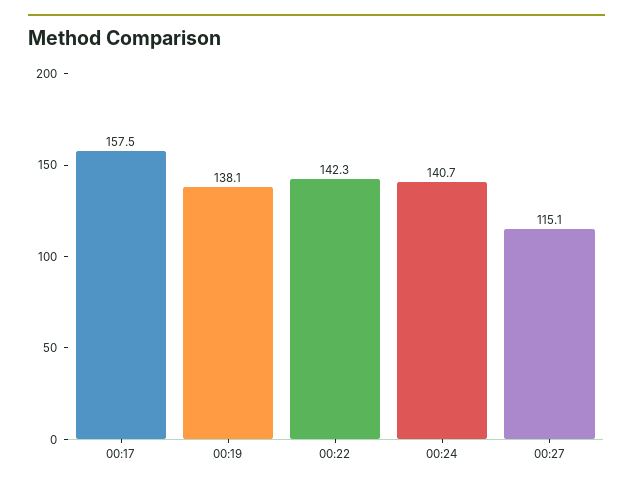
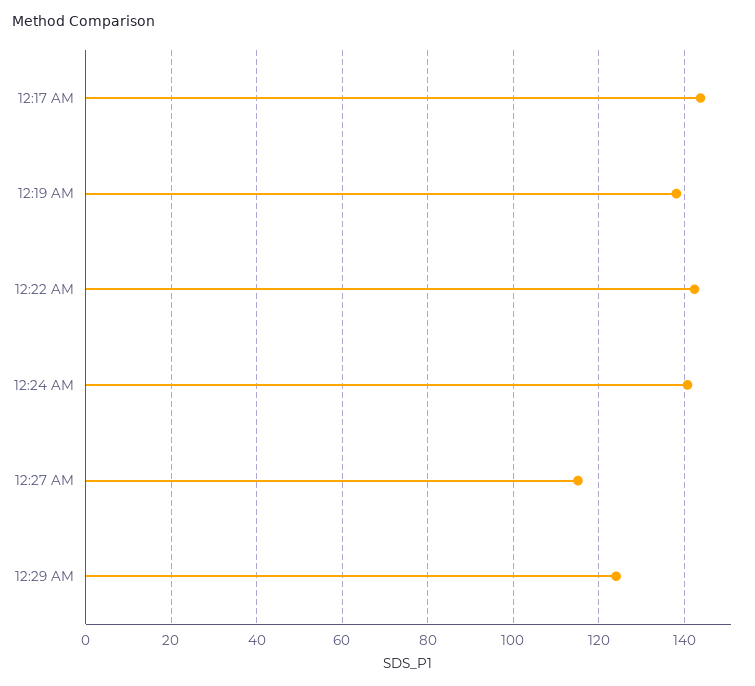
00:17: 157.5 -> 144
12:29 AM: none -> 124

